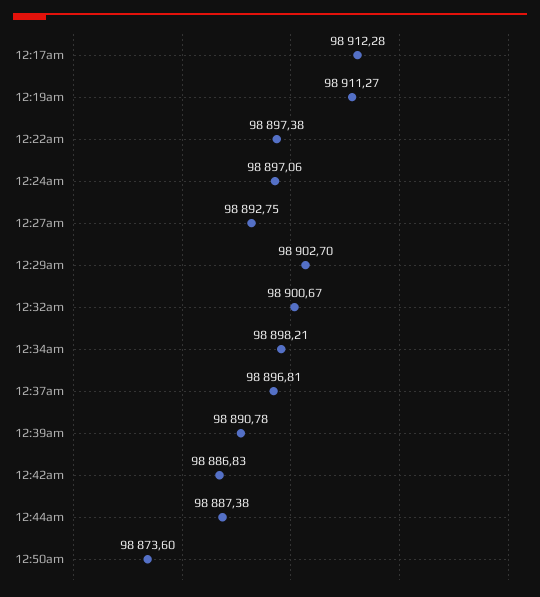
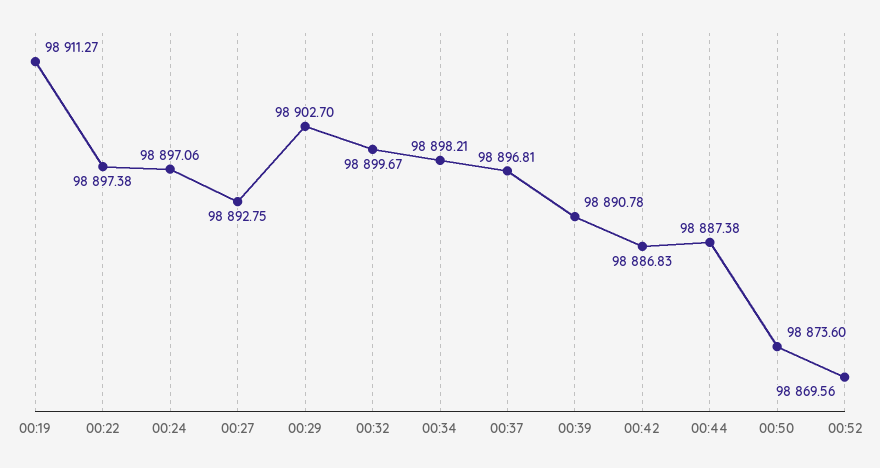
12:17am: 98912.28 -> none
12:32am: 98900.67 -> 98899.67
00:52: none -> 98869.56

